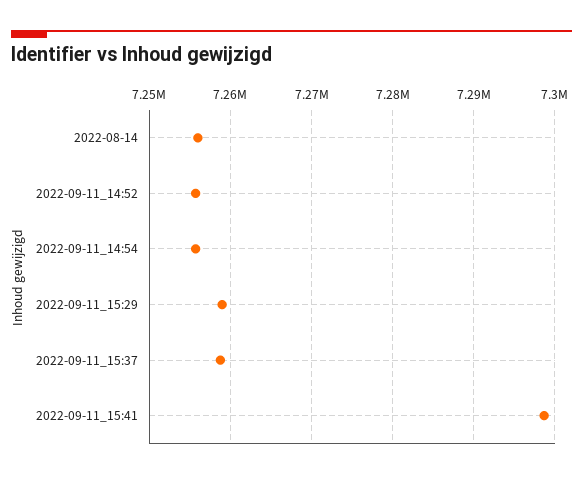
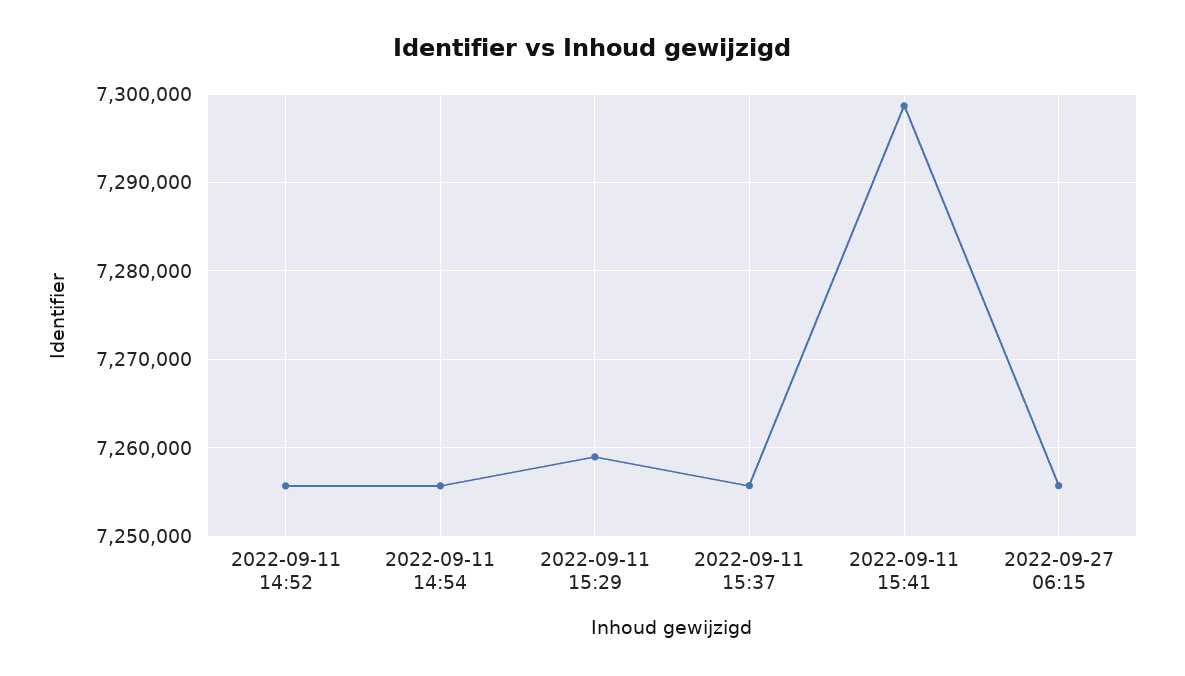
2022-08-14: 7256000 -> none
2022-09-11_15:37: 7259000 -> 7256000
2022-09-27 06:15: none -> 7256000

